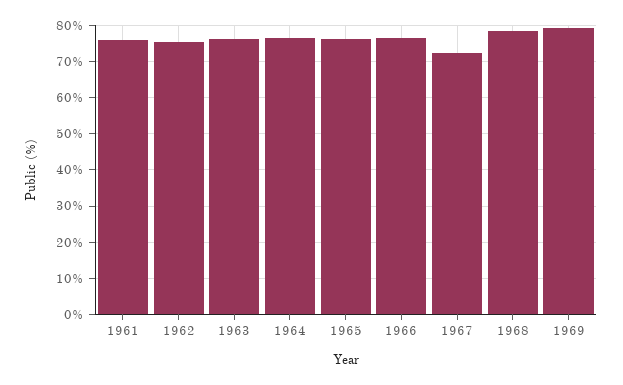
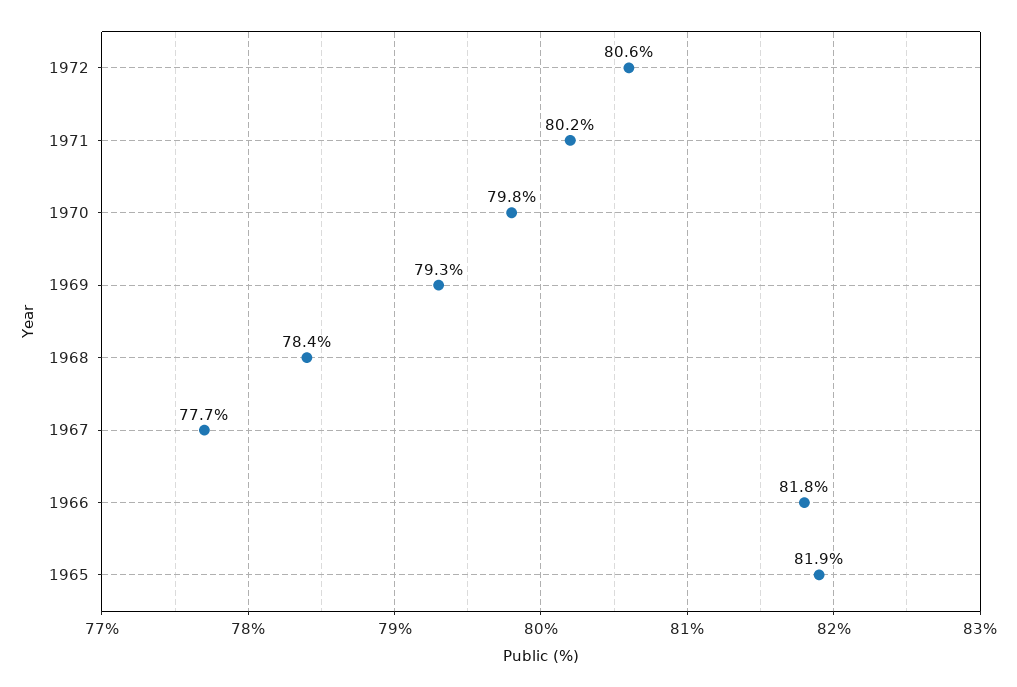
1961: 76 -> none
1962: 76 -> none
1963: 76 -> none
1964: 76 -> none
1965: 76 -> 81.9
1966: 76 -> 81.8
1967: 72 -> 77.7
1972: none -> 80.6
1971: none -> 80.2
1970: none -> 79.8

